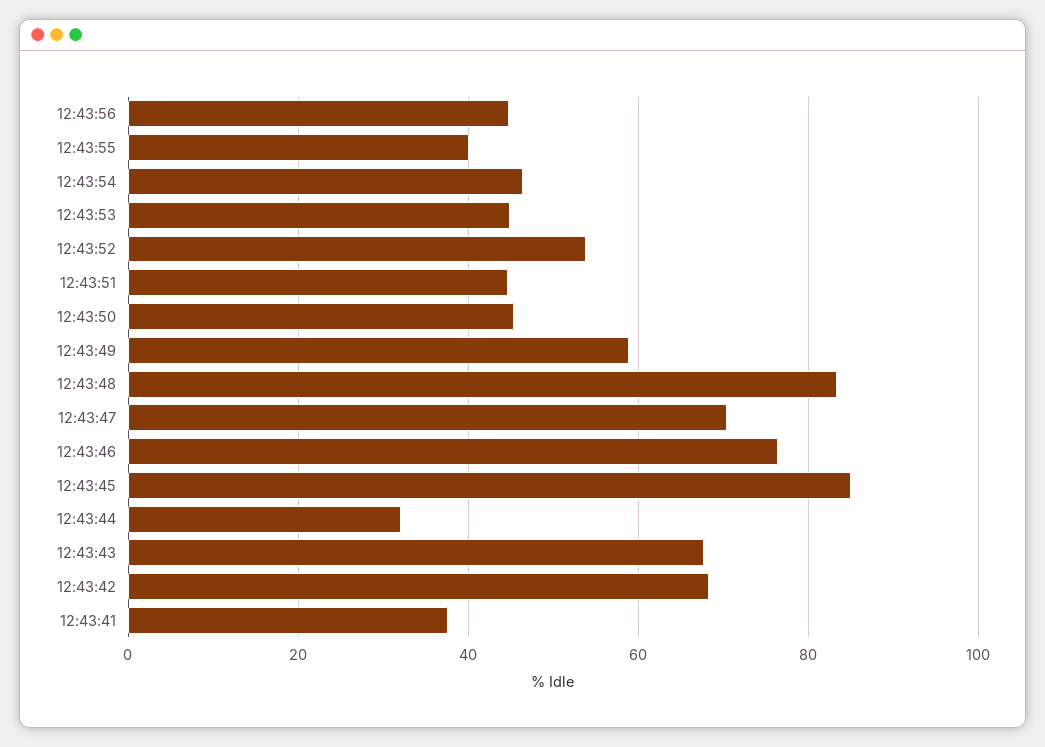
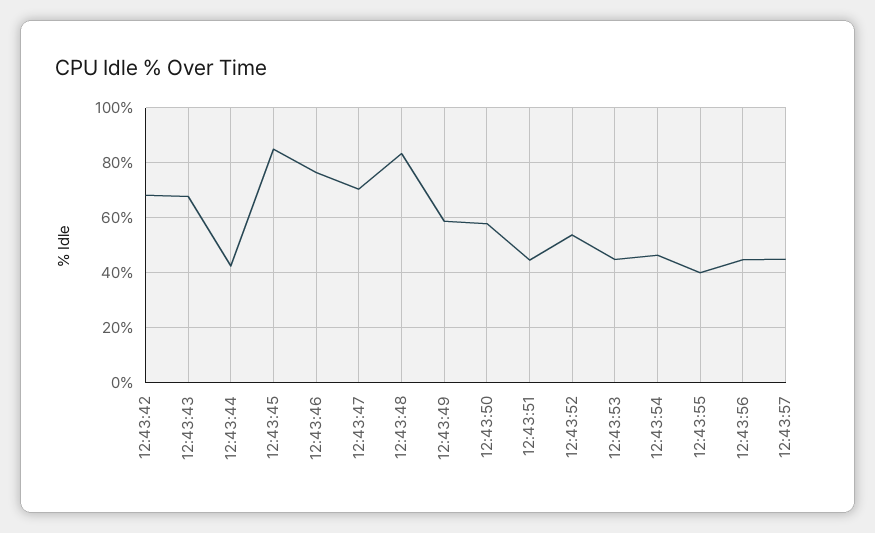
12:43:50: 46 -> 57.5
12:43:44: 32 -> 42.5
12:43:41: 38 -> none
12:43:57: none -> 45

